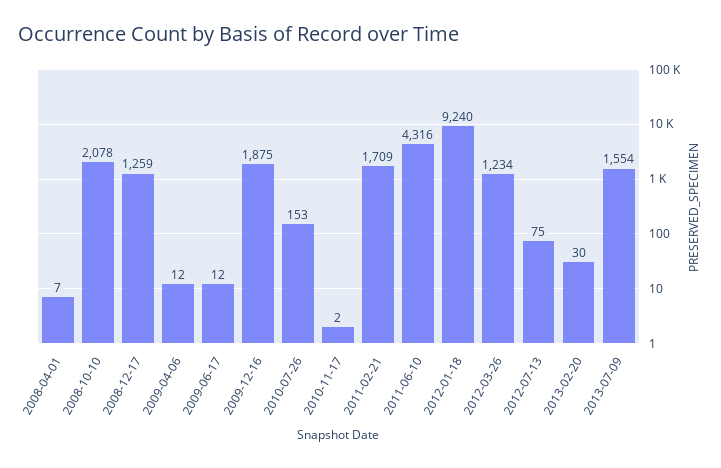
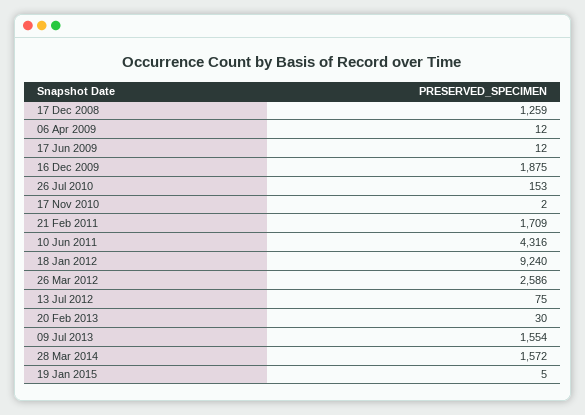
2008-04-01: 7 -> none
2008-10-10: 2078 -> none
2012-03-26: 1234 -> 2586
28 Mar 2014: none -> 1572
19 Jan 2015: none -> 5

